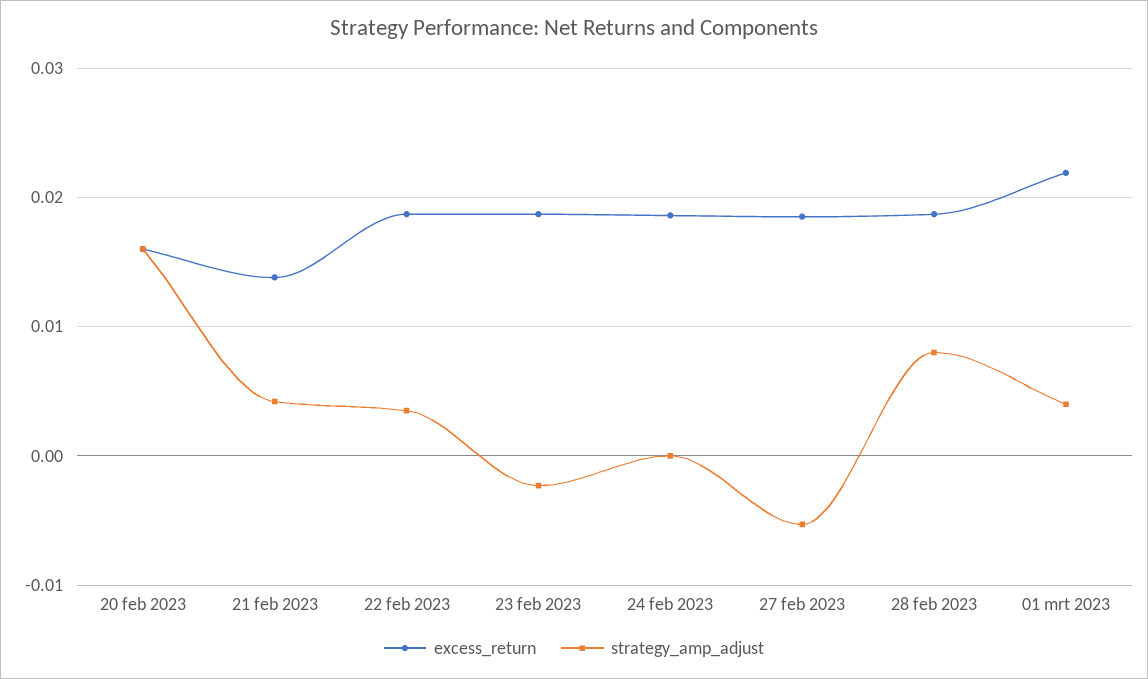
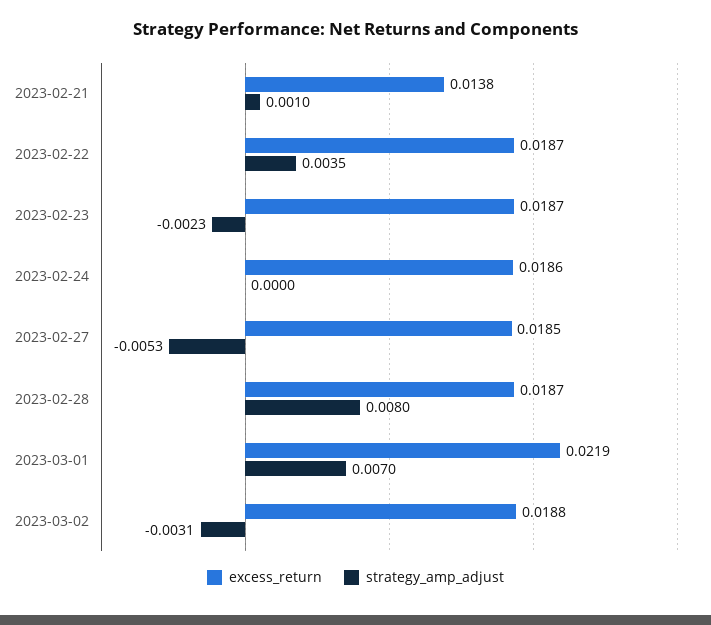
excess_return, 20 feb 2023: 0.016 -> none
strategy_amp_adjust, 20 feb 2023: 0.016 -> none
strategy_amp_adjust, 21 feb 2023: 0.004 -> 0.001
strategy_amp_adjust, 01 mrt 2023: 0.004 -> 0.007
excess_return, 2023-03-02: none -> 0.0188
strategy_amp_adjust, 2023-03-02: none -> -0.0031

